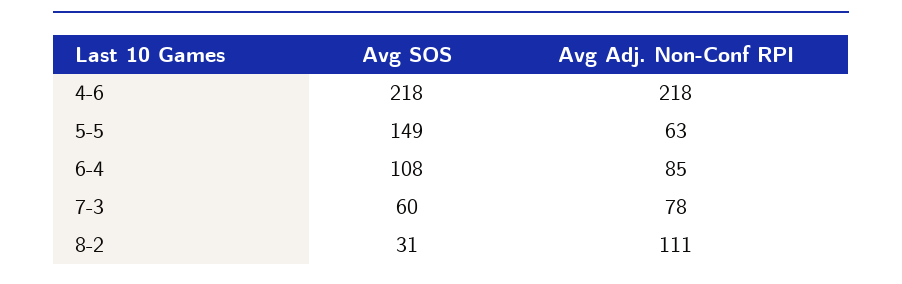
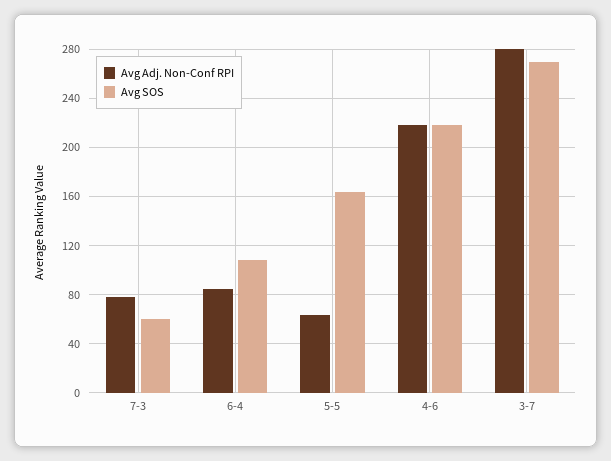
Avg SOS, 5-5: 149 -> 165
Avg SOS, 8-2: 31 -> none
Avg Adj. Non-Conf RPI, 8-2: 111 -> none
Avg Adj. Non-Conf RPI, 3-7: none -> 280
Avg SOS, 3-7: none -> 270

